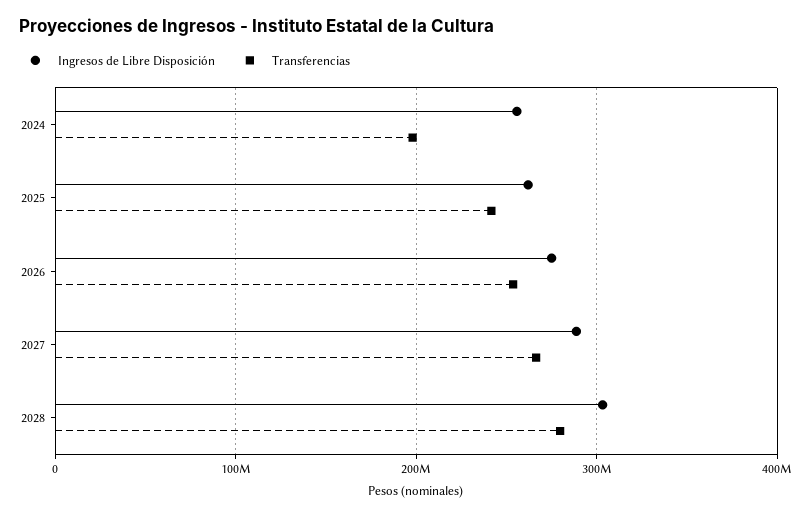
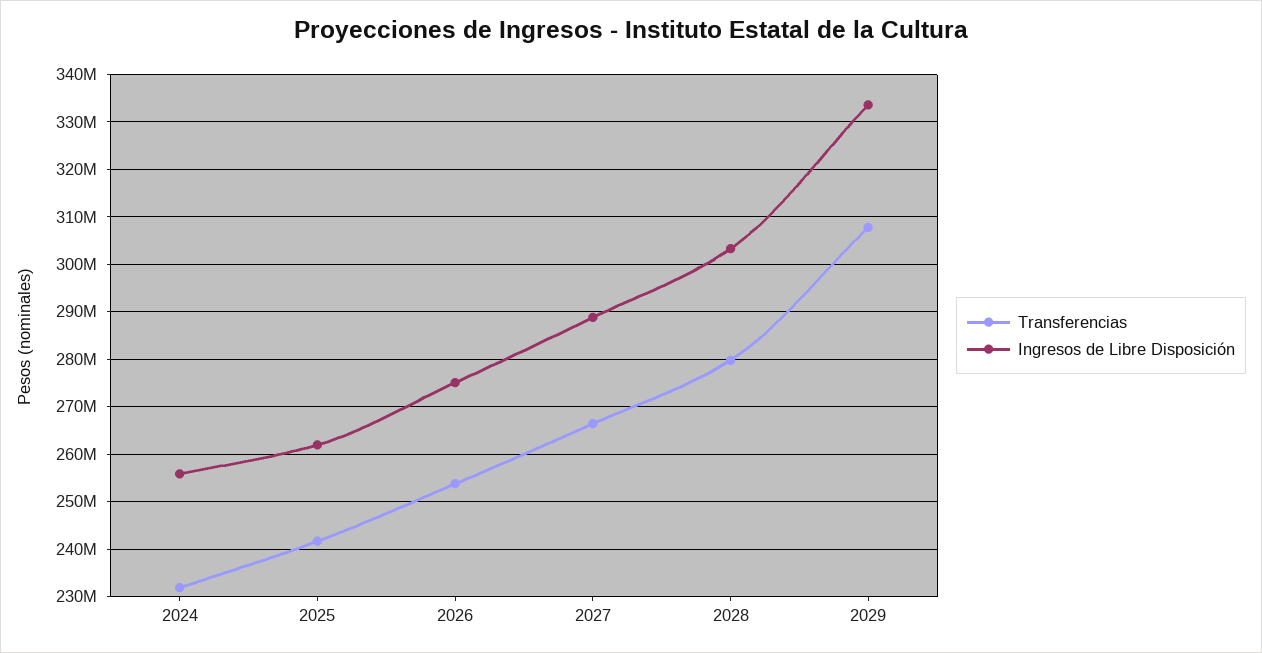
Transferencias, 2024: 200000000 -> 232000000
Transferencias, 2029: none -> 308000000
Ingresos de Libre Disposición, 2029: none -> 334000000

